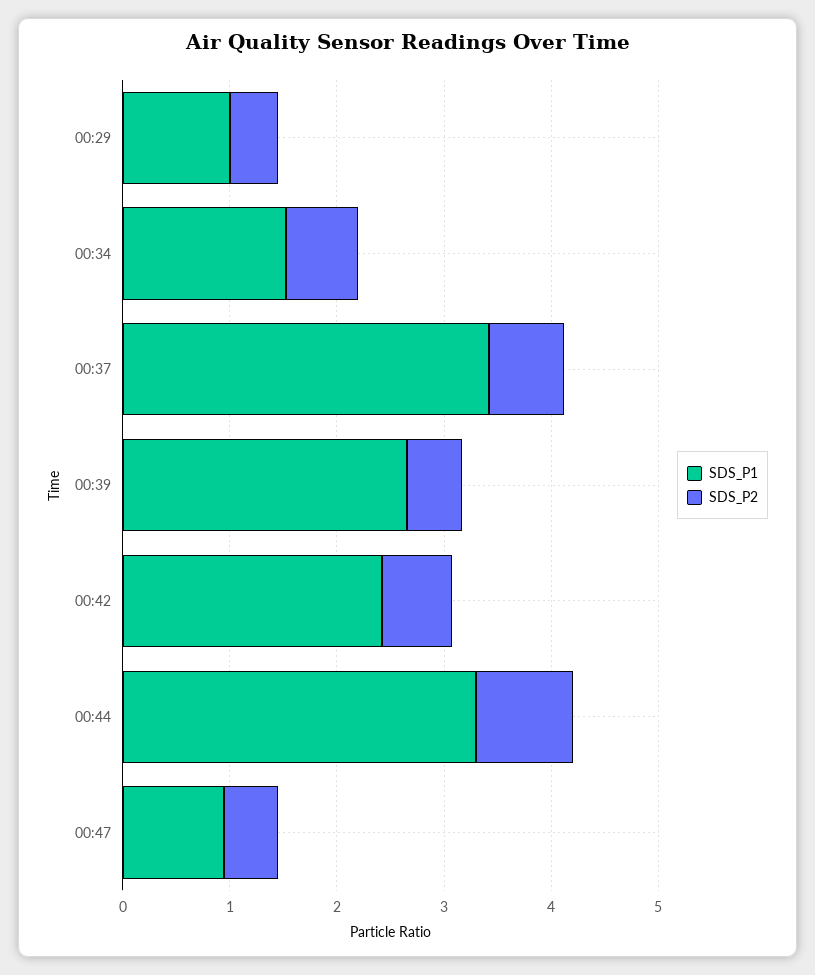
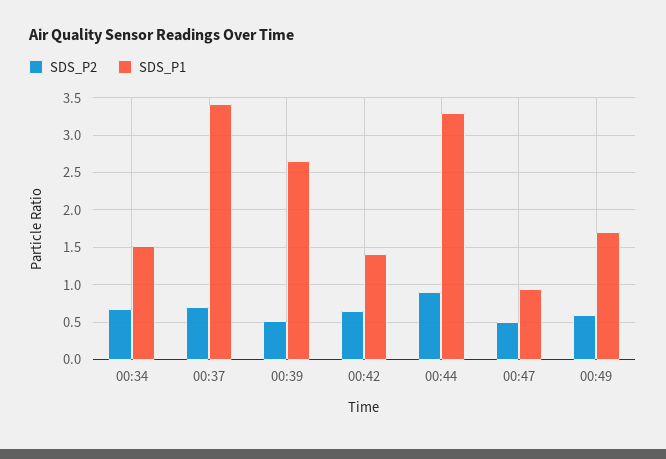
SDS_P1, 00:29: 1 -> none
SDS_P2, 00:29: 0.4 -> none
SDS_P1, 00:42: 2.4 -> 1.4
SDS_P2, 00:49: none -> 0.6
SDS_P1, 00:49: none -> 1.7

